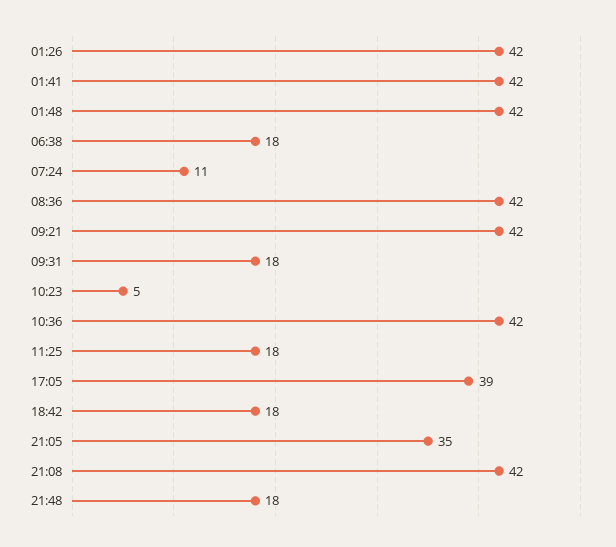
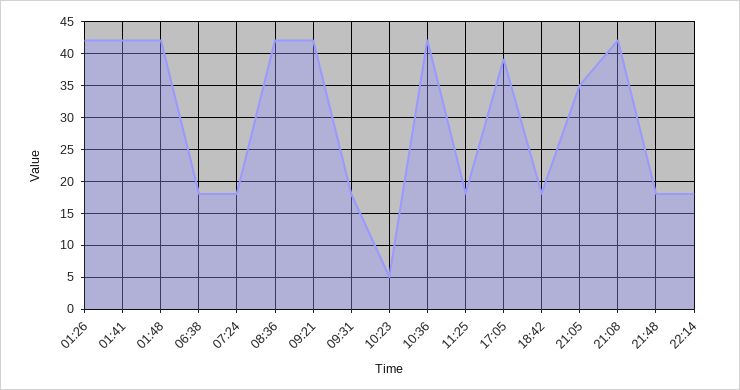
07:24: 11 -> 18
22:14: none -> 18

